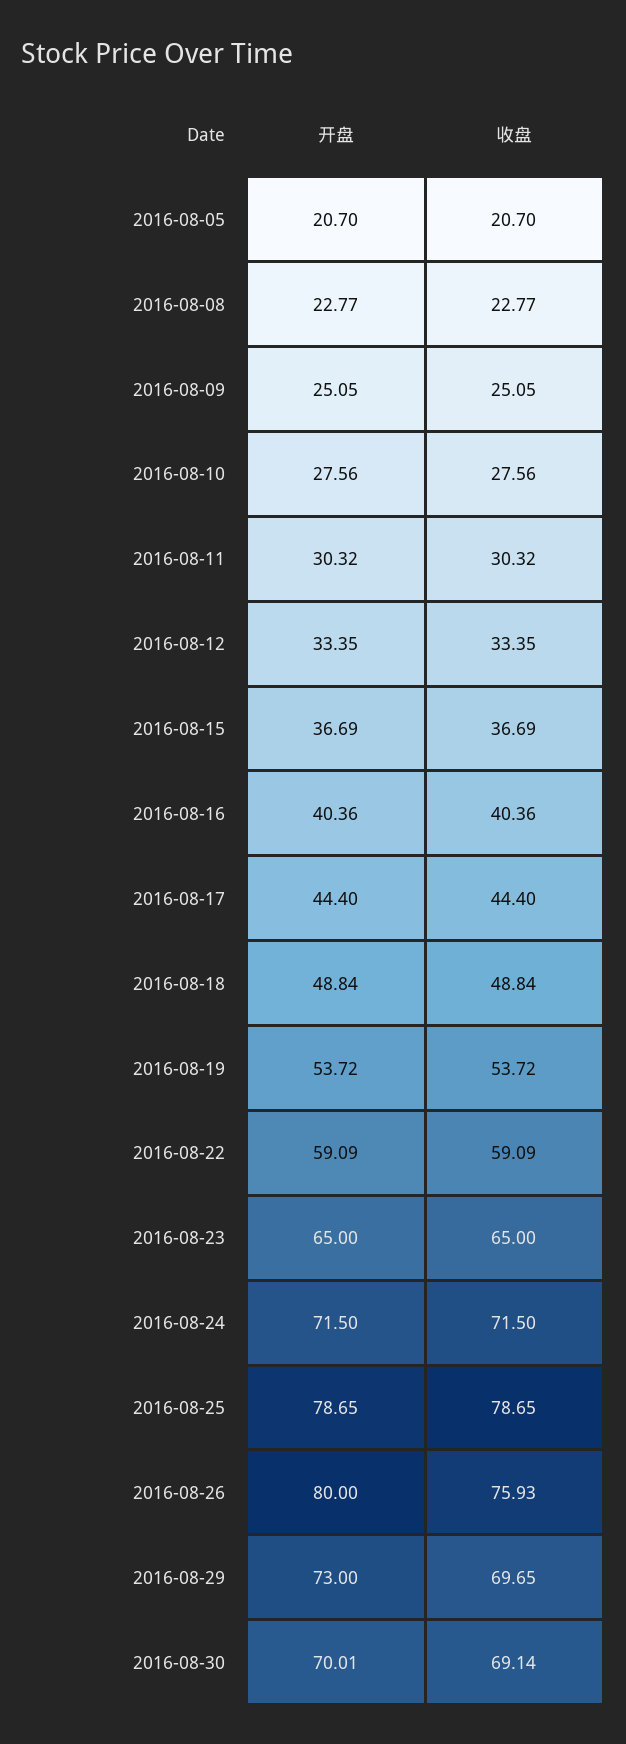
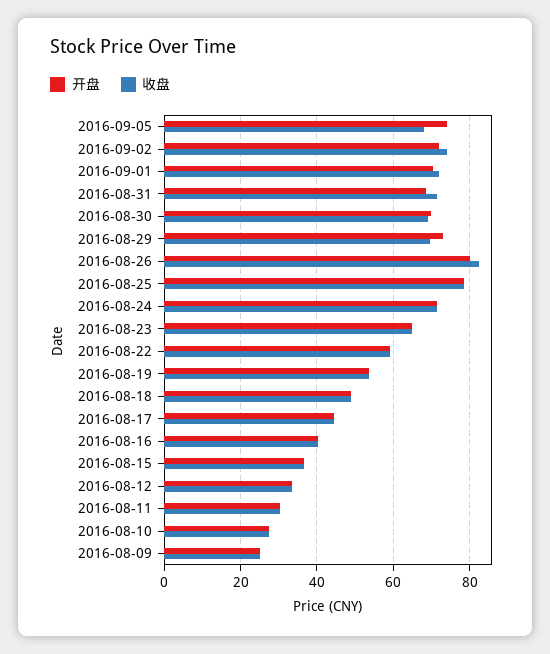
开盘, 2016-08-05: 20.7 -> none
收盘, 2016-08-05: 20.7 -> none
开盘, 2016-08-08: 22.77 -> none
收盘, 2016-08-08: 22.77 -> none
收盘, 2016-08-26: 75.93 -> 82
开盘, 2016-09-05: none -> 74
收盘, 2016-09-05: none -> 68
开盘, 2016-09-02: none -> 72
收盘, 2016-09-02: none -> 74
开盘, 2016-09-01: none -> 70
收盘, 2016-09-01: none -> 72
开盘, 2016-08-31: none -> 68
收盘, 2016-08-31: none -> 72

